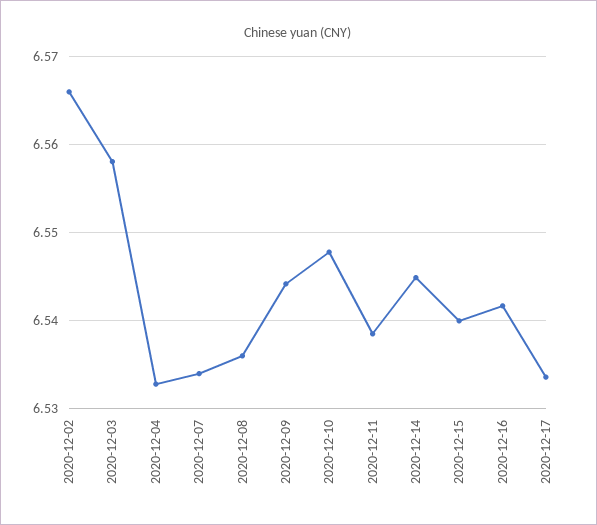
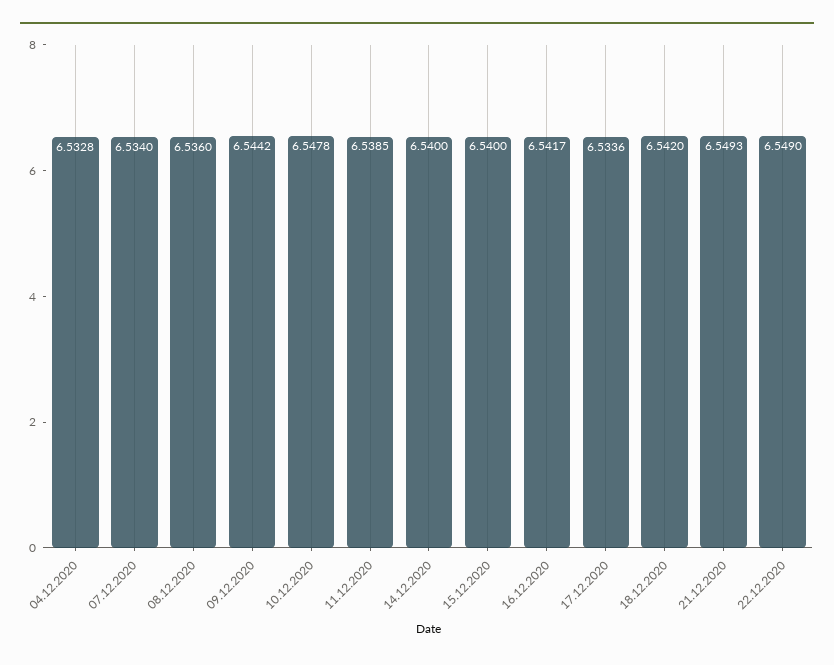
2020-12-02: 6.566 -> none
2020-12-03: 6.558 -> none
2020-12-14: 6.545 -> 6.54
18.12.2020: none -> 6.542
21.12.2020: none -> 6.5493
22.12.2020: none -> 6.549

